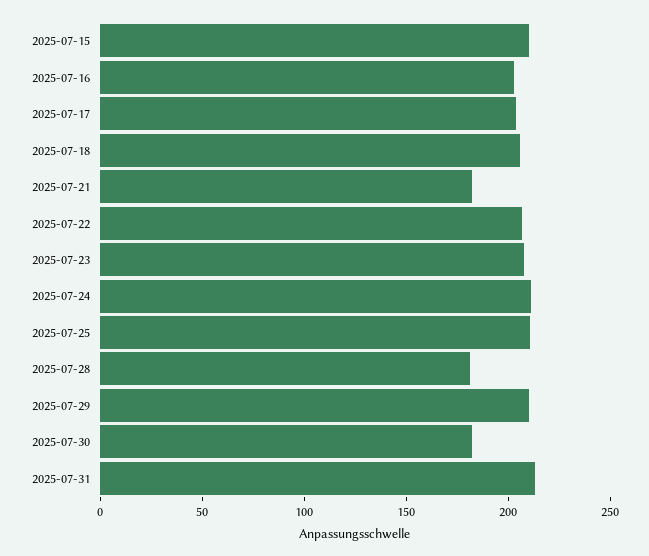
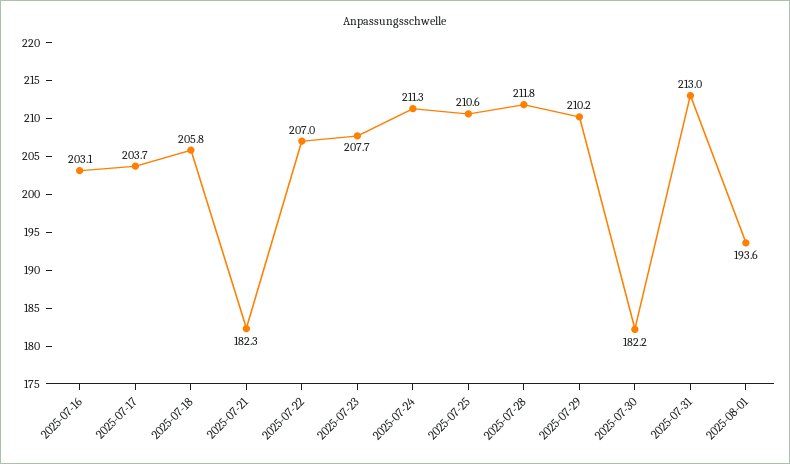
2025-07-15: 210 -> none
2025-07-28: 180 -> 211.8
2025-08-01: none -> 193.6

